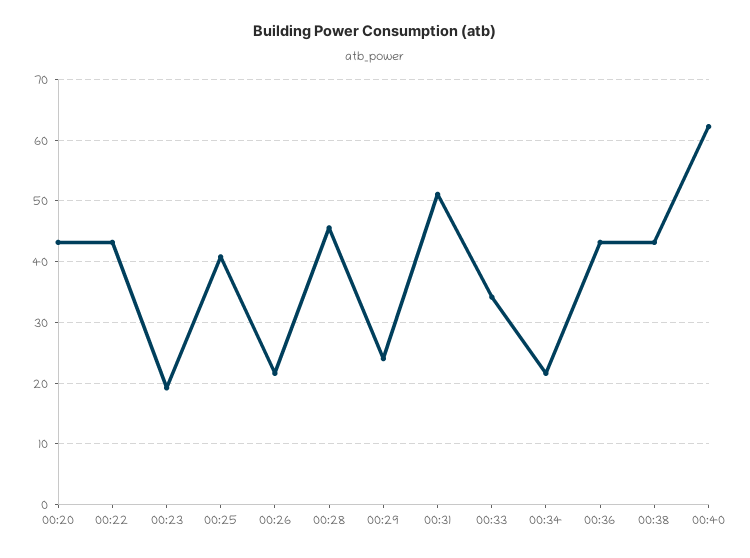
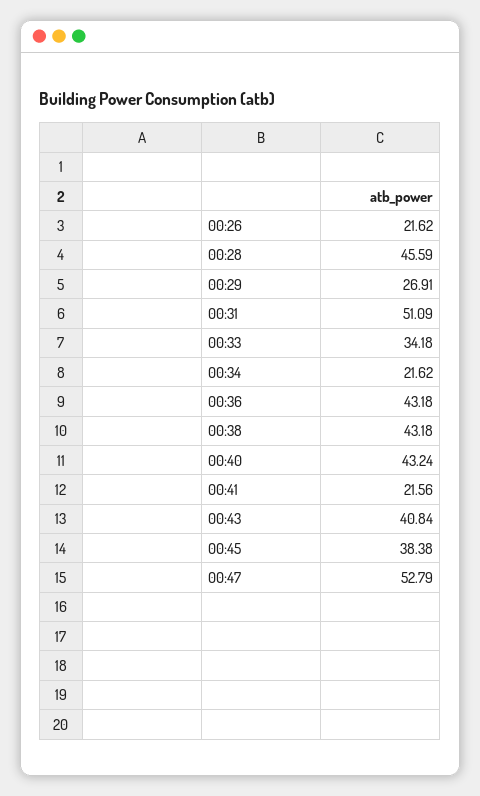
00:20: 43 -> none
00:22: 43 -> none
00:23: 19 -> none
00:25: 41 -> none
00:29: 24 -> 26.91
00:40: 62 -> 43.24
00:41: none -> 21.56
00:43: none -> 40.84
00:45: none -> 38.38
00:47: none -> 52.79

